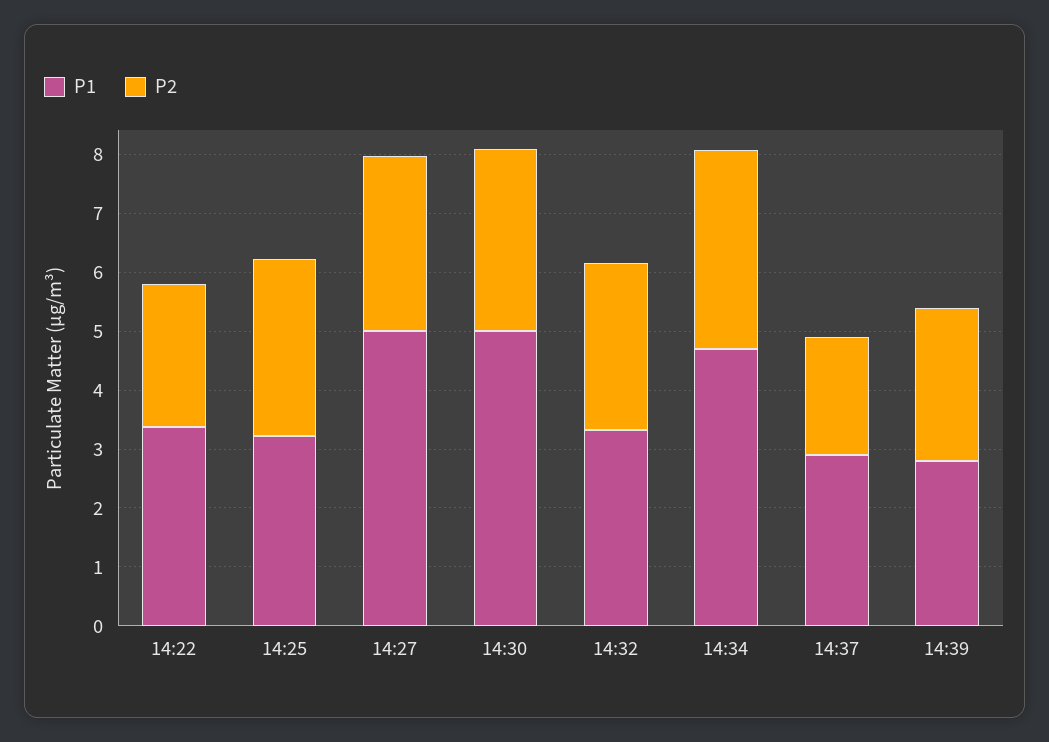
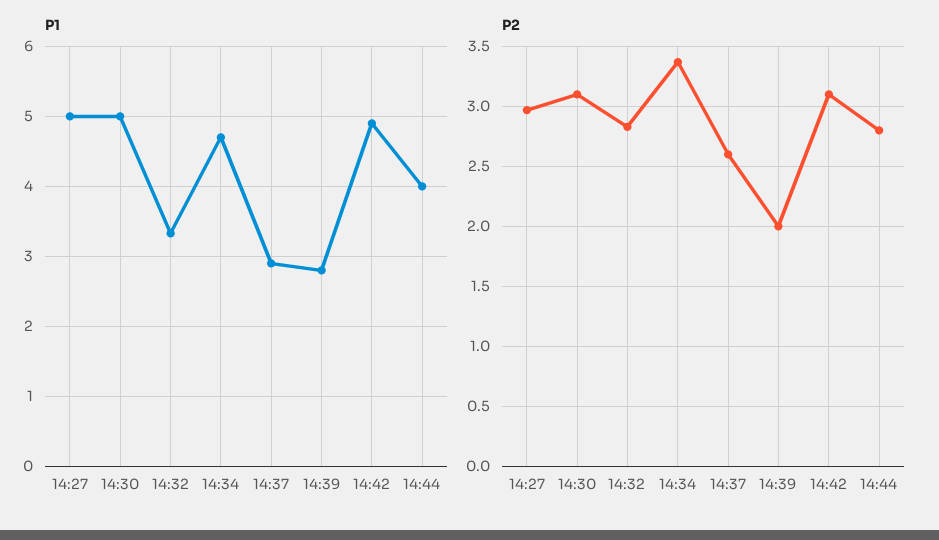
P1, 14:22: 3.4 -> none
P2, 14:22: 2.4 -> none
P1, 14:25: 3.2 -> none
P2, 14:25: 3 -> none
P2, 14:37: 2 -> 2.6
P2, 14:39: 2.6 -> 2
P1, 14:42: none -> 4.9
P1, 14:44: none -> 4
P2, 14:42: none -> 3.1
P2, 14:44: none -> 2.8

